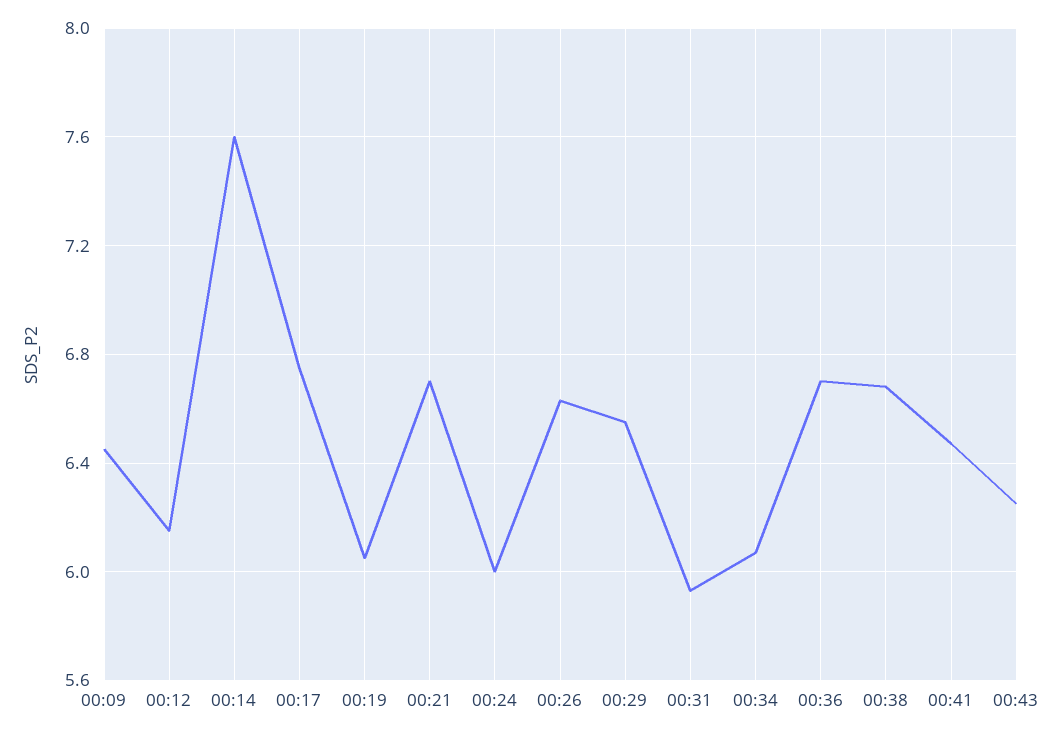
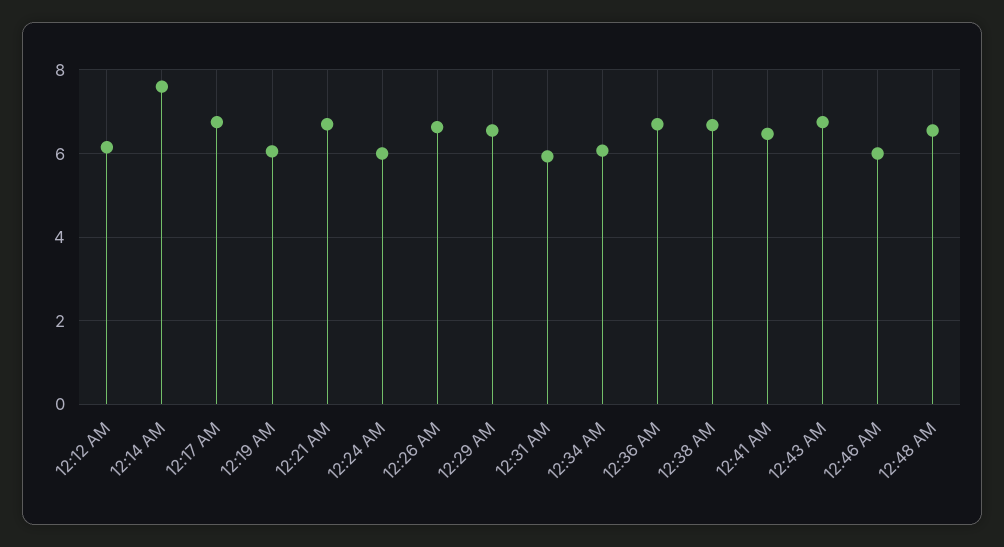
00:09: 6.45 -> none
00:43: 6.25 -> 6.8
12:46 AM: none -> 6
12:48 AM: none -> 6.6

